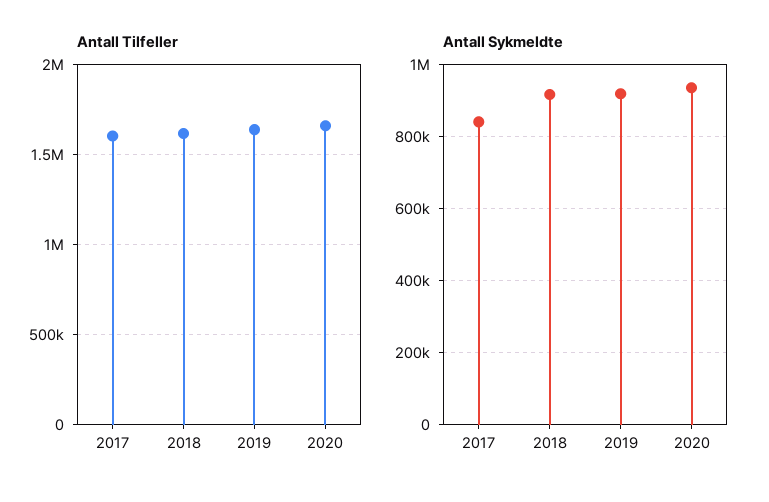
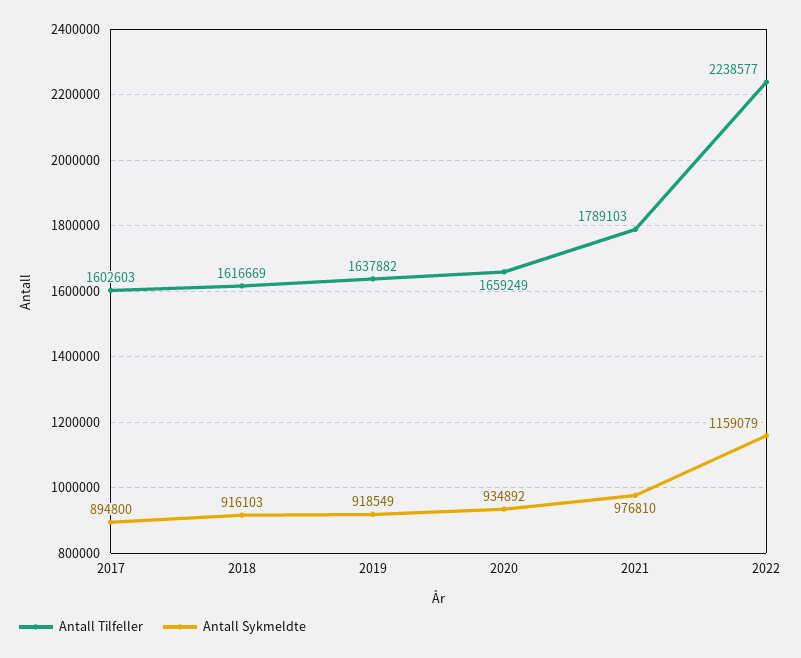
Antall Sykmeldte, 2017: 840000 -> 894800
Antall Tilfeller, 2021: none -> 1789103
Antall Sykmeldte, 2021: none -> 976810
Antall Tilfeller, 2022: none -> 2238577
Antall Sykmeldte, 2022: none -> 1159079

